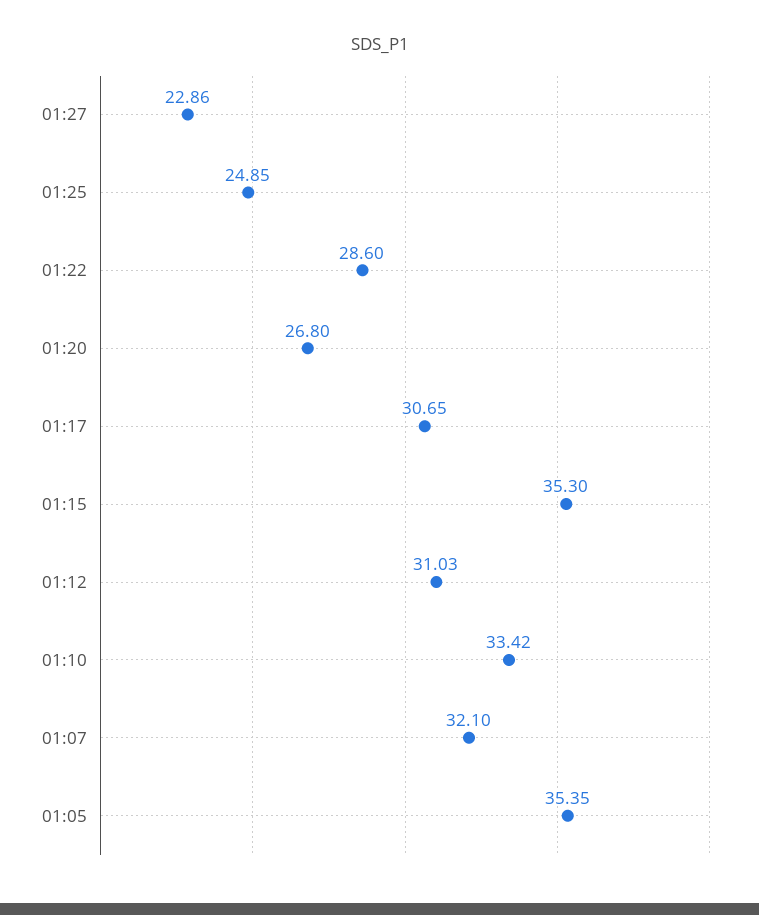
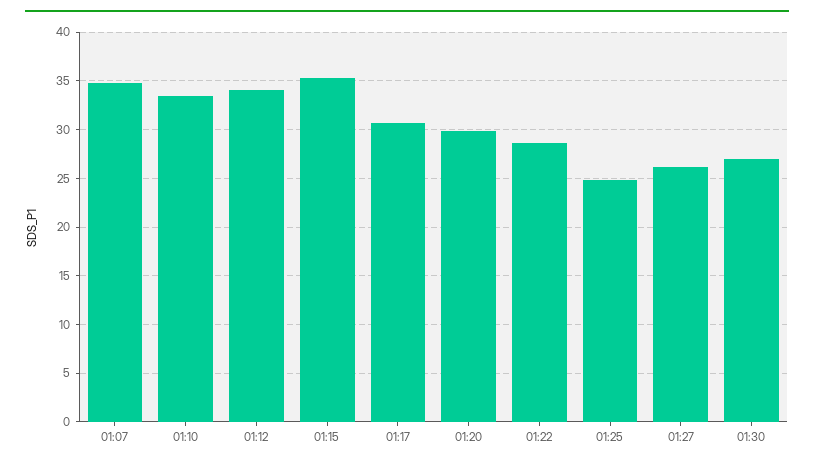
01:27: 22.86 -> 26
01:20: 26.8 -> 30
01:12: 31.03 -> 34
01:07: 32.1 -> 35
01:05: 35.35 -> none
01:30: none -> 27

